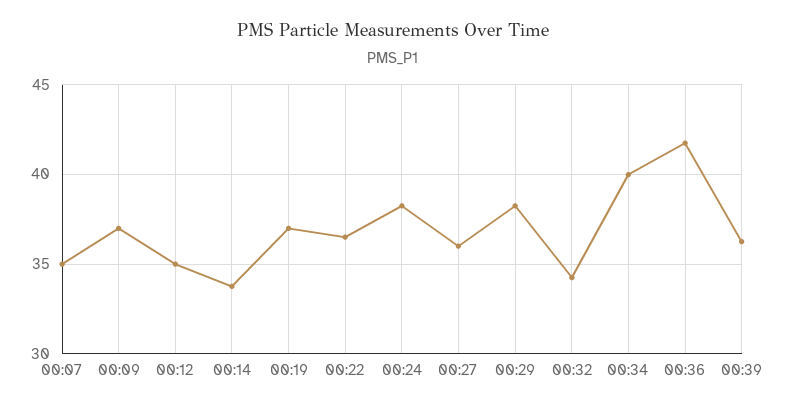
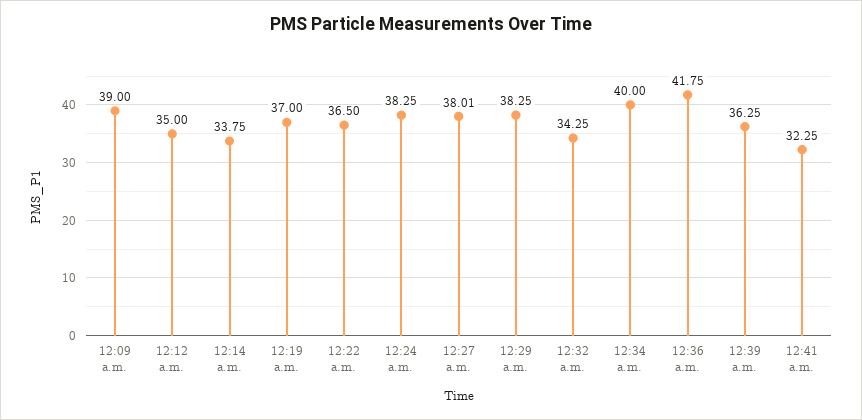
00:07: 35 -> none
00:09: 37 -> 39
00:27: 36 -> 38.01
12:41 a.m.: none -> 32.25

